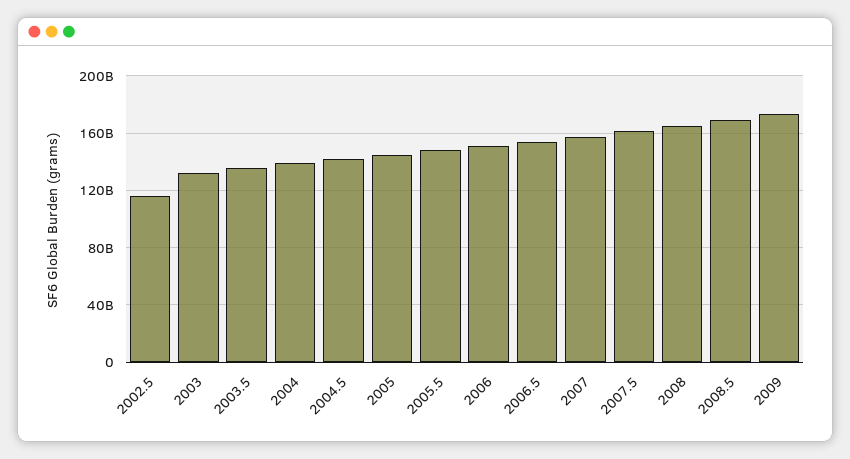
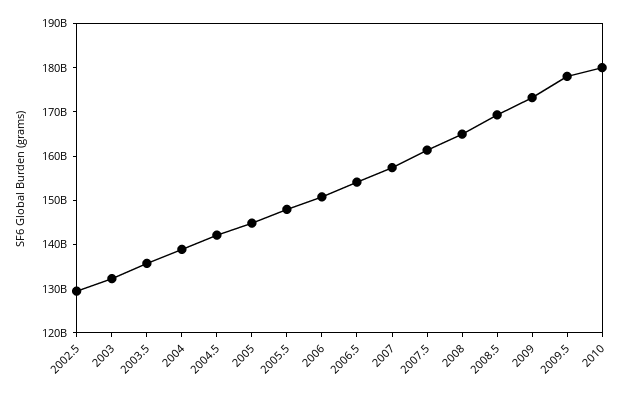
2002.5: 115000000000 -> 130000000000
2009.5: none -> 178000000000
2010: none -> 180000000000

